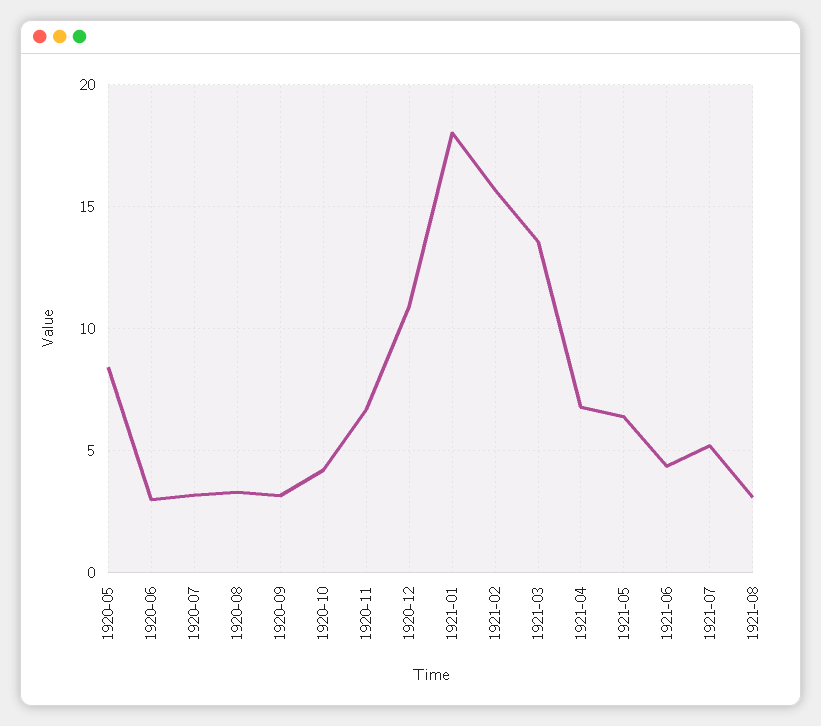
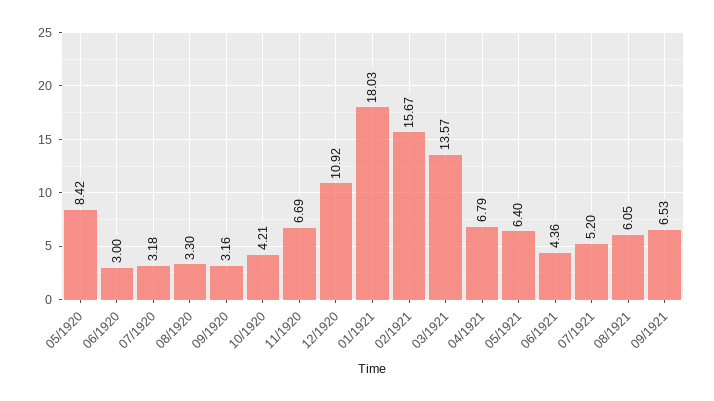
1921-08: 3 -> 6.05
09/1921: none -> 6.53

